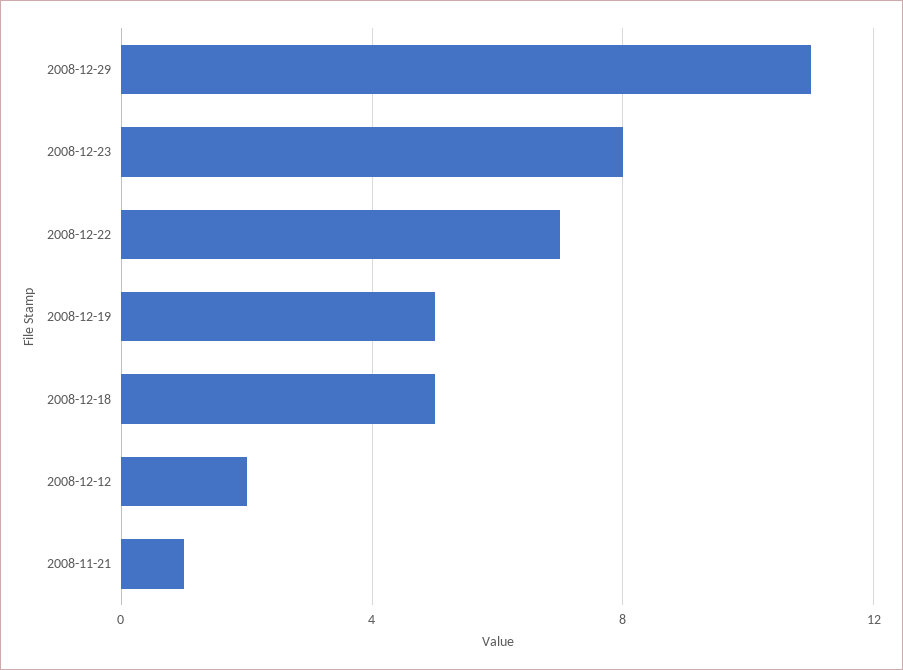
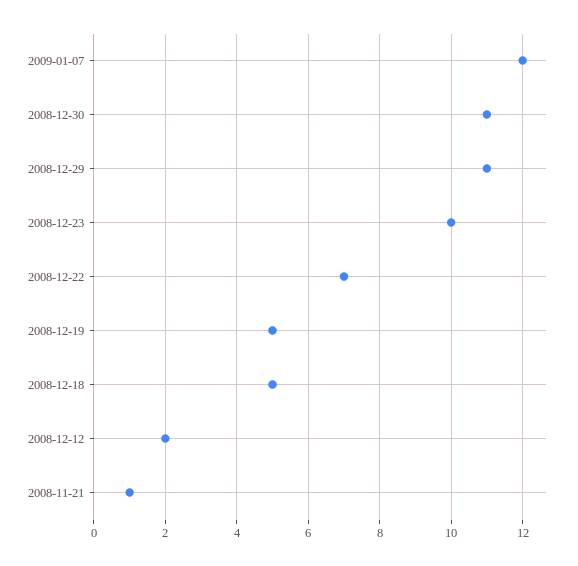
2008-12-23: 8 -> 10
2009-01-07: none -> 12
2008-12-30: none -> 11

